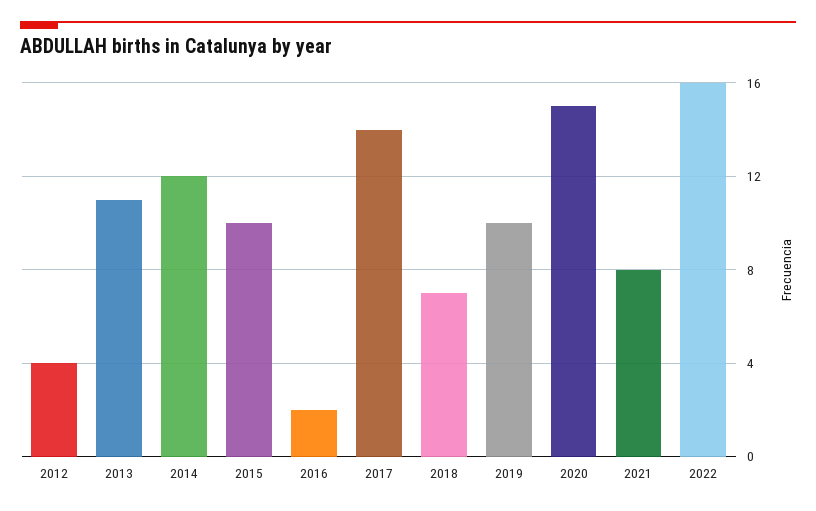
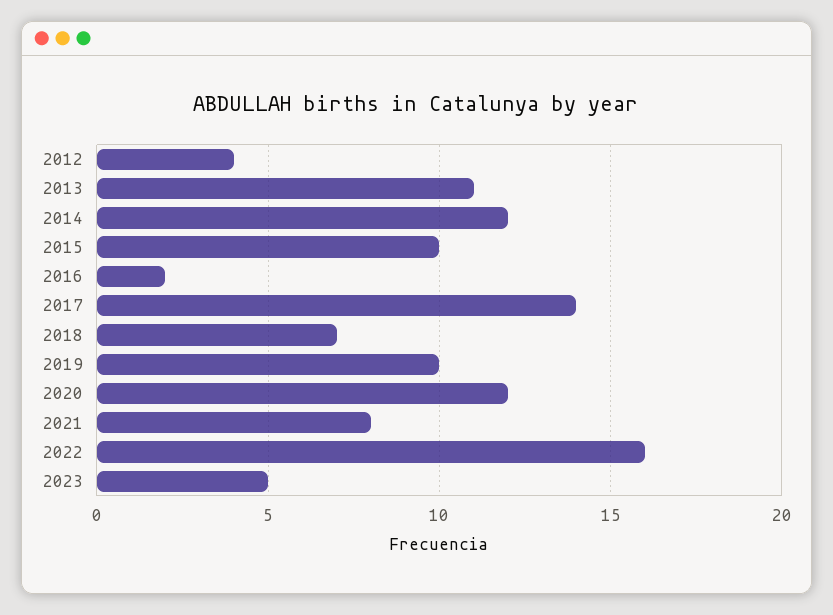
2020: 15 -> 12
2023: none -> 5

